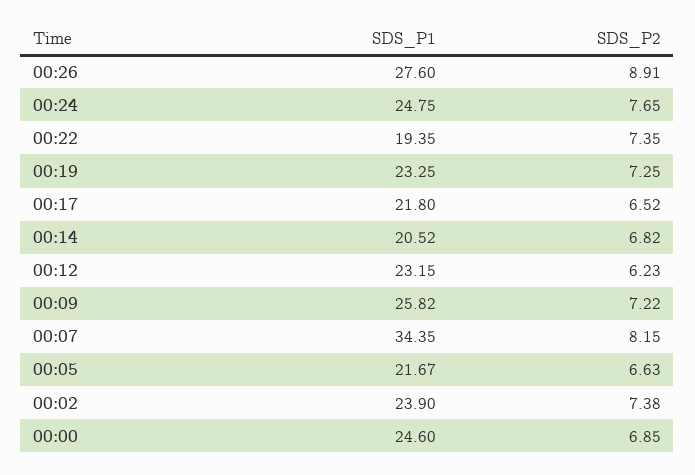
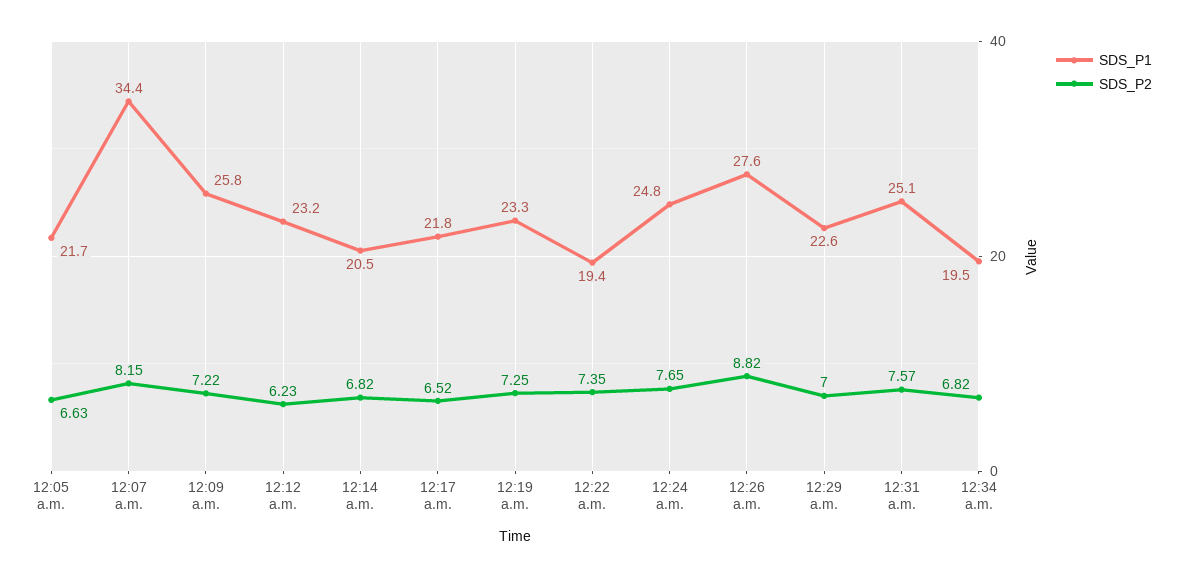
SDS_P2, 00:26: 8.91 -> 8.82
SDS_P1, 00:02: 23.9 -> none
SDS_P2, 00:02: 7.38 -> none
SDS_P1, 00:00: 24.6 -> none
SDS_P2, 00:00: 6.85 -> none
SDS_P1, 12:29 a.m.: none -> 22.6
SDS_P2, 12:29 a.m.: none -> 7
SDS_P1, 12:31 a.m.: none -> 25.1
SDS_P2, 12:31 a.m.: none -> 7.57
SDS_P1, 12:34 a.m.: none -> 19.5
SDS_P2, 12:34 a.m.: none -> 6.82

